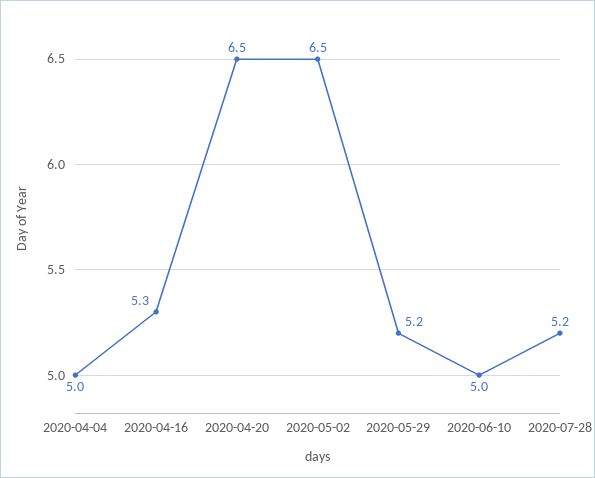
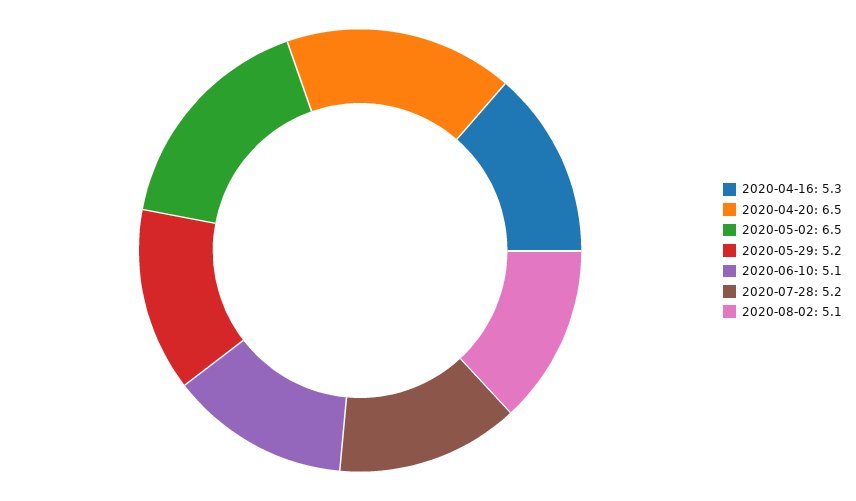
2020-04-04: 5 -> none
2020-06-10: 5 -> 5.1
2020-08-02: none -> 5.1

